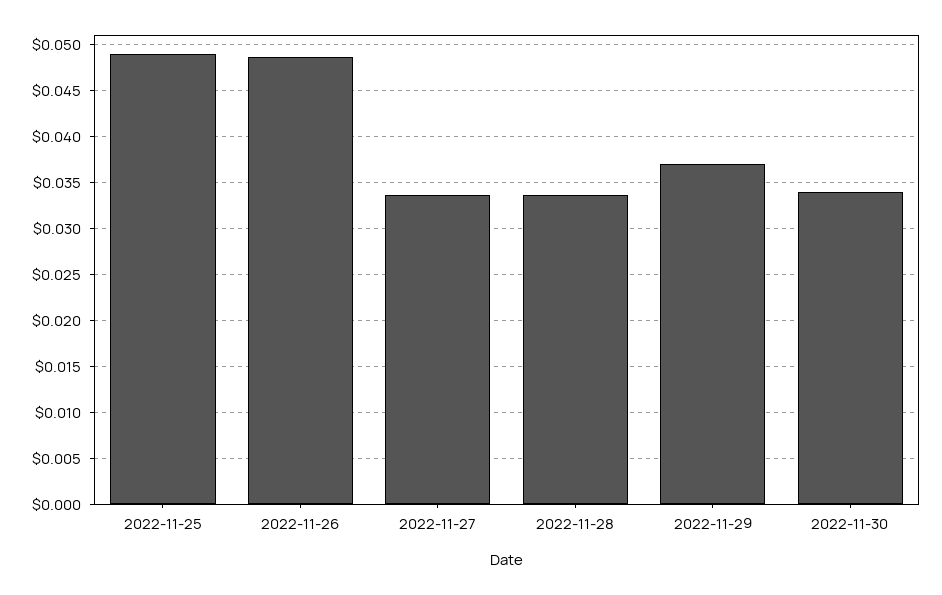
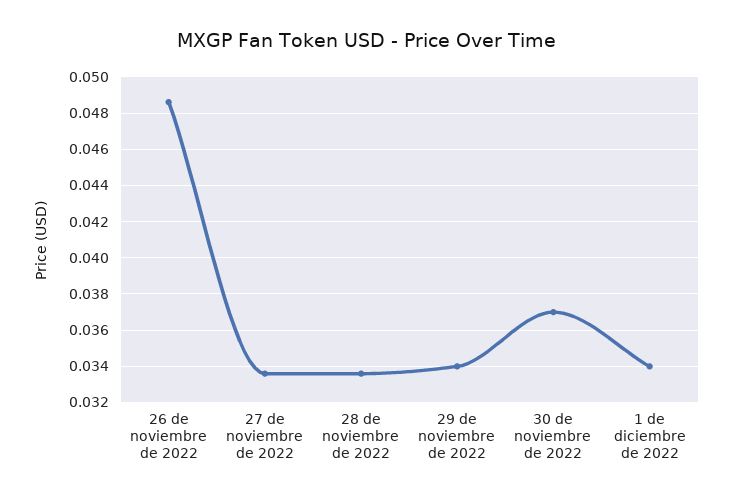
2022-11-25: 0.049 -> none
2022-11-29: 0.037 -> 0.034
2022-11-30: 0.034 -> 0.037
1 de diciembre de 2022: none -> 0.034

